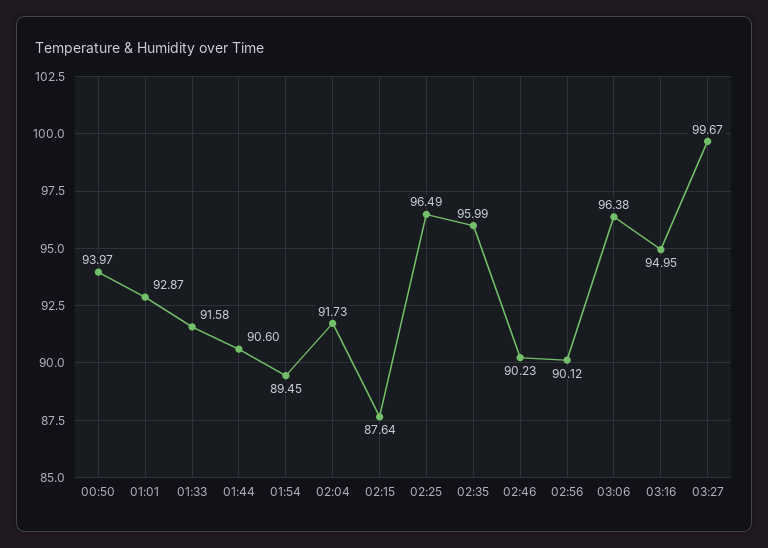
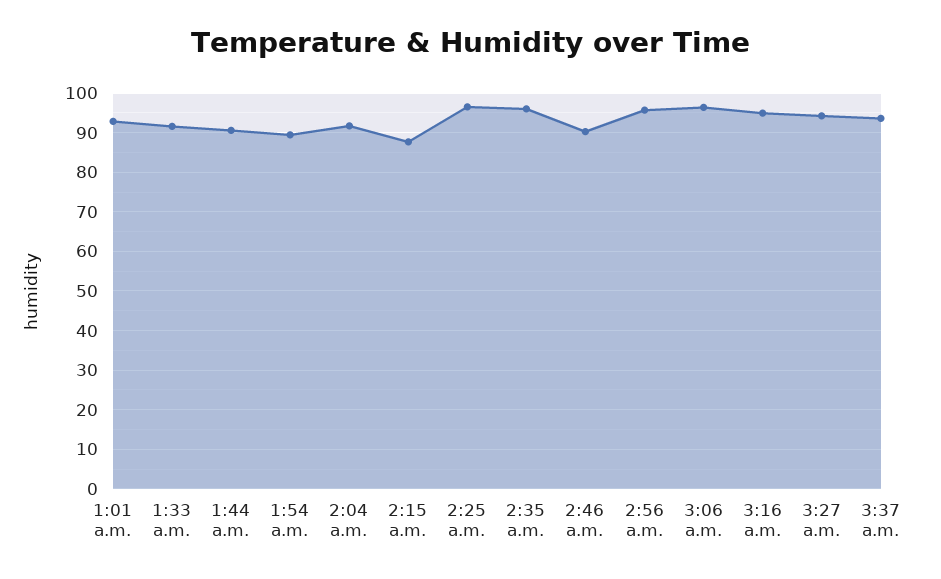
00:50: 93.97 -> none
02:56: 90.12 -> 96
03:27: 99.67 -> 94
3:37 a.m.: none -> 94

